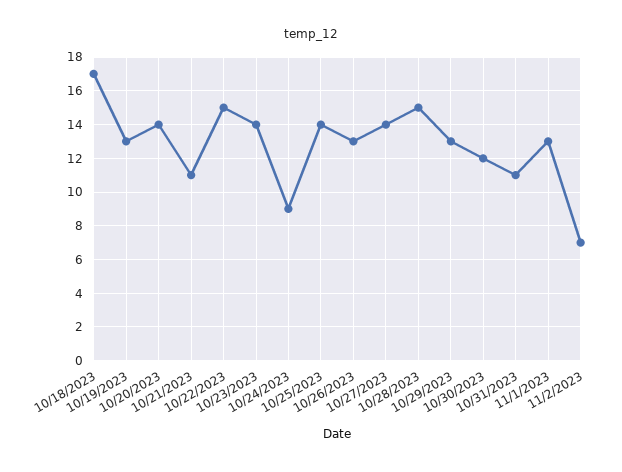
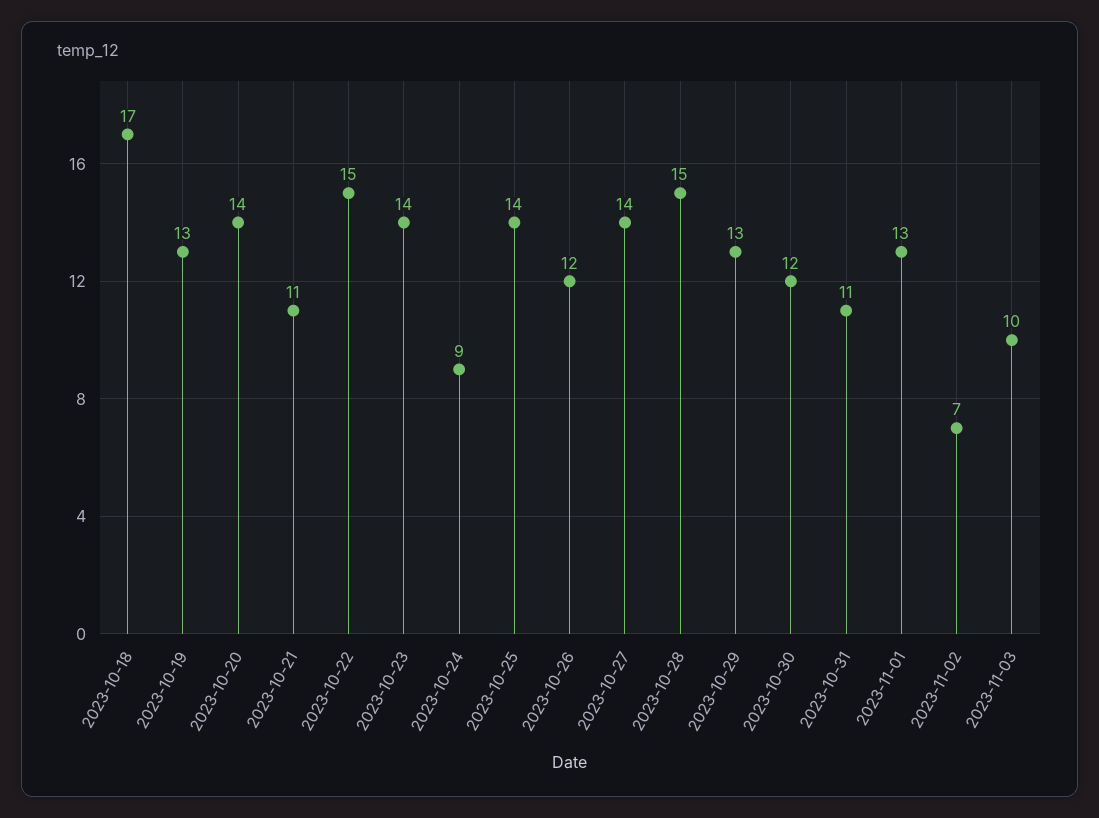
10/26/2023: 13 -> 12
2023-11-03: none -> 10

